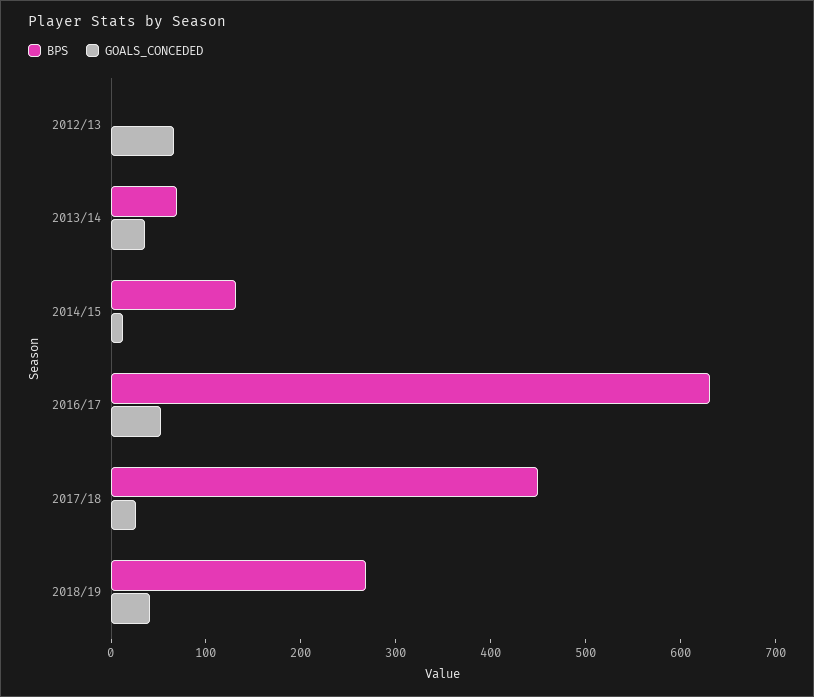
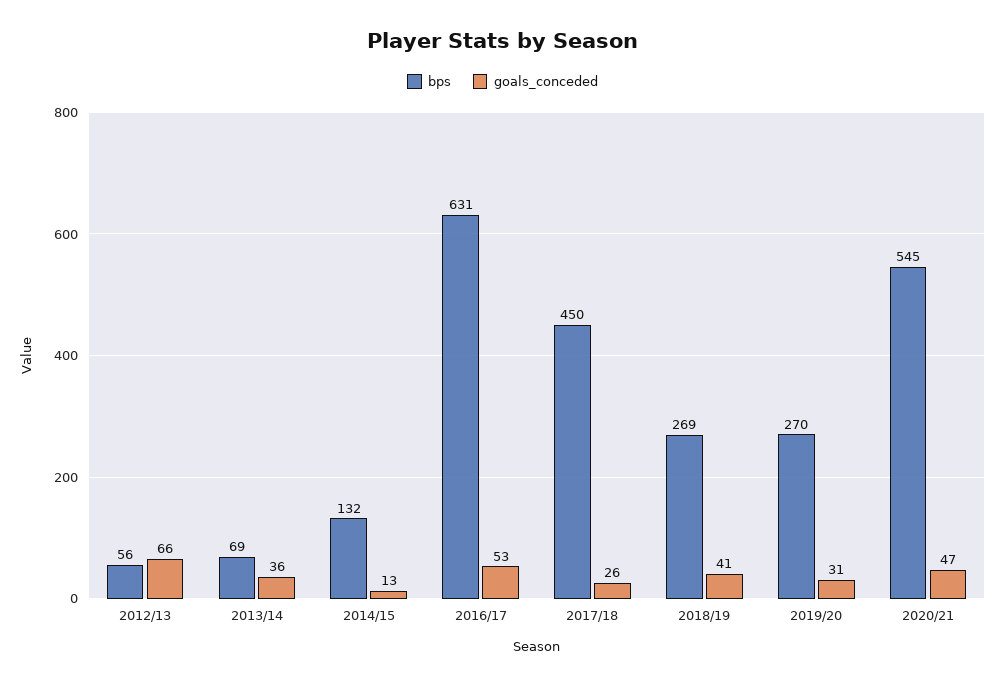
BPS, 2012/13: 0 -> 56
BPS, 2019/20: none -> 270
GOALS_CONCEDED, 2019/20: none -> 31
BPS, 2020/21: none -> 545
GOALS_CONCEDED, 2020/21: none -> 47

